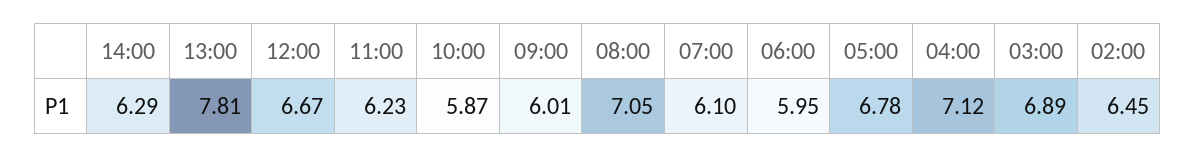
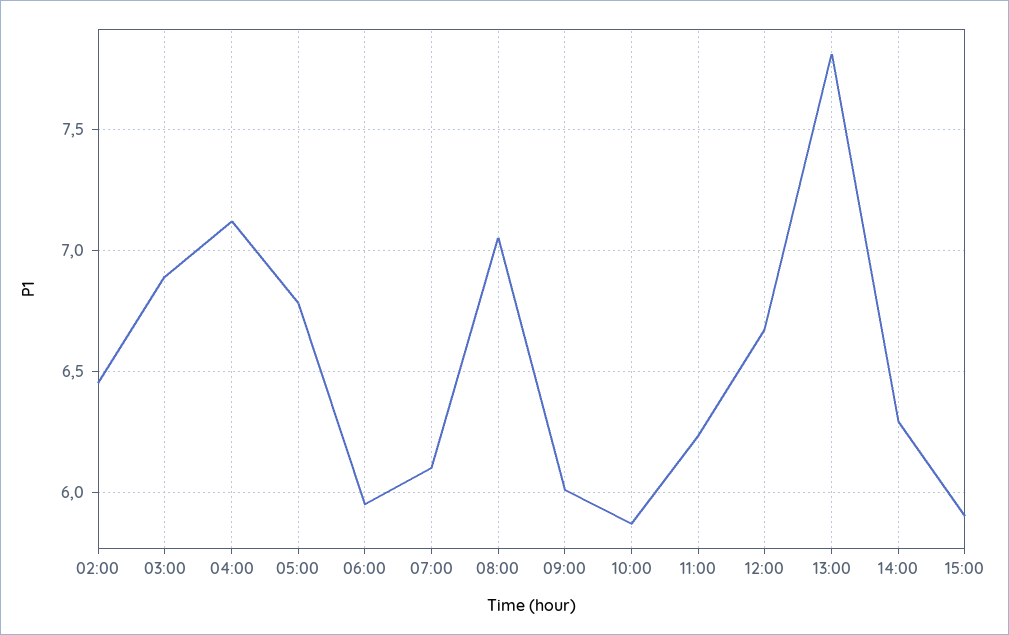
15:00: none -> 5.9

